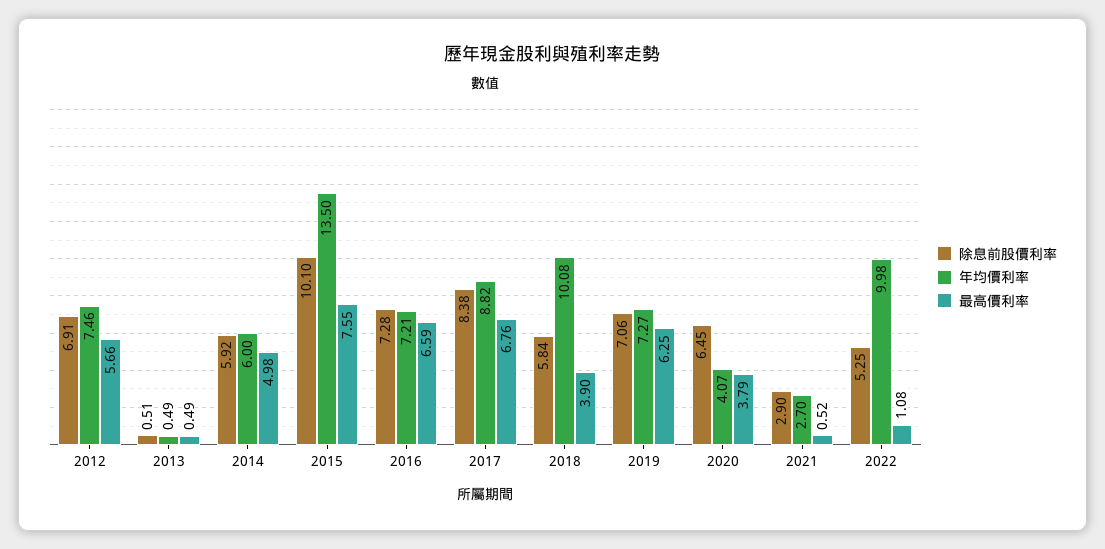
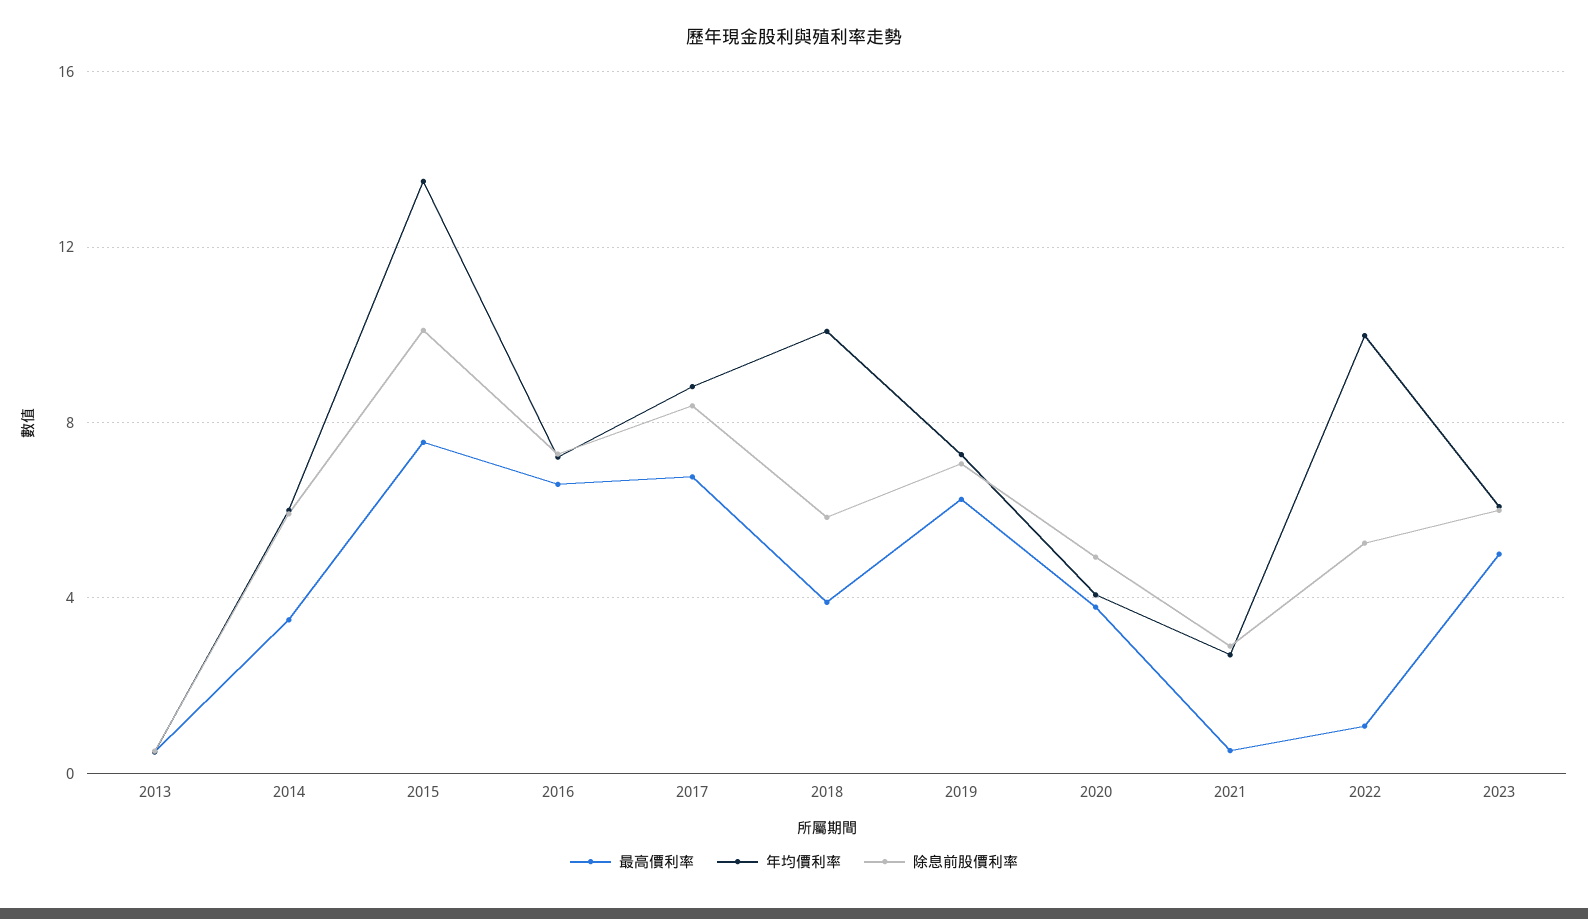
除息前股價利率, 2012: 6.91 -> none
年均價利率, 2012: 7.46 -> none
最高價利率, 2012: 5.66 -> none
最高價利率, 2014: 4.98 -> 3.5
除息前股價利率, 2020: 6.45 -> 5
最高價利率, 2023: none -> 5
年均價利率, 2023: none -> 6
除息前股價利率, 2023: none -> 6

